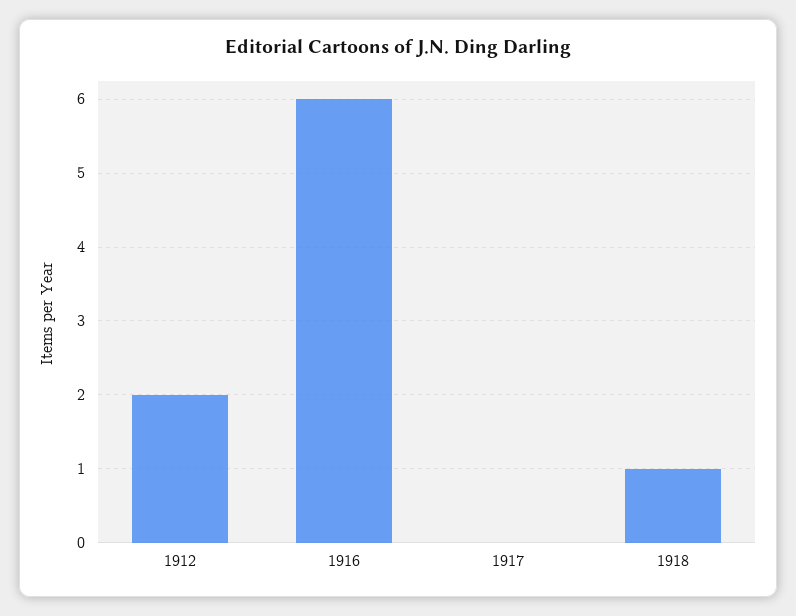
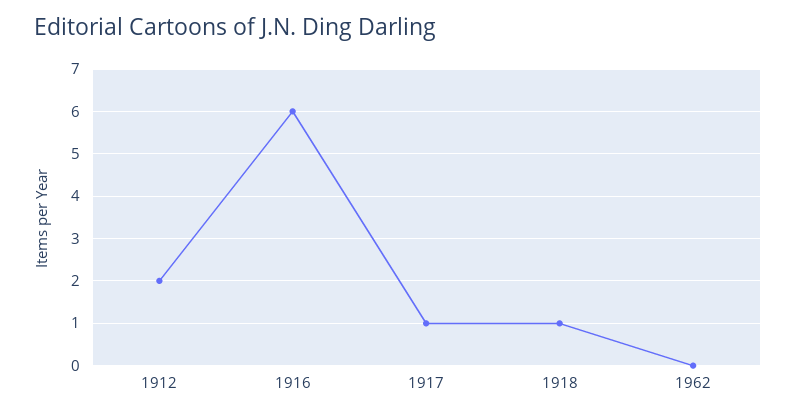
1917: 0 -> 1
1962: none -> 0

